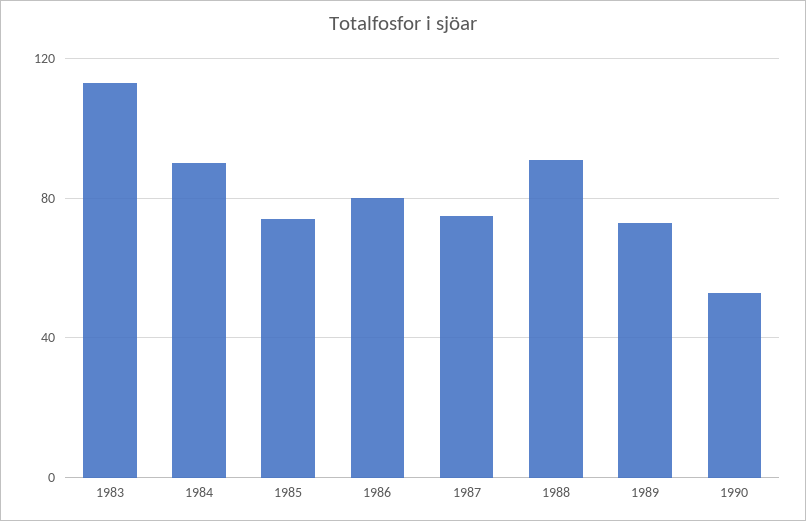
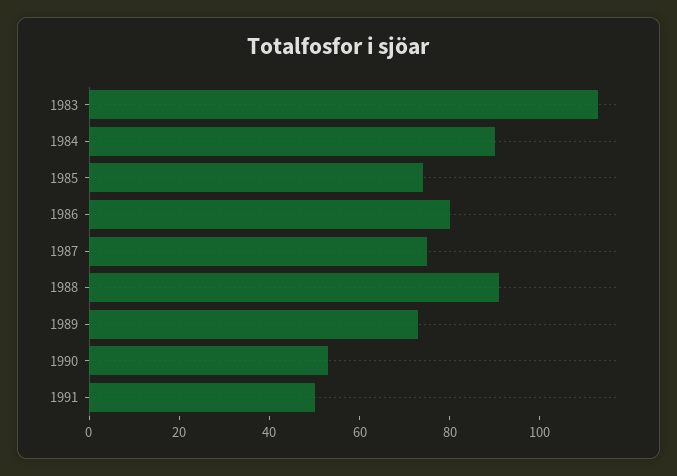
1991: none -> 50

